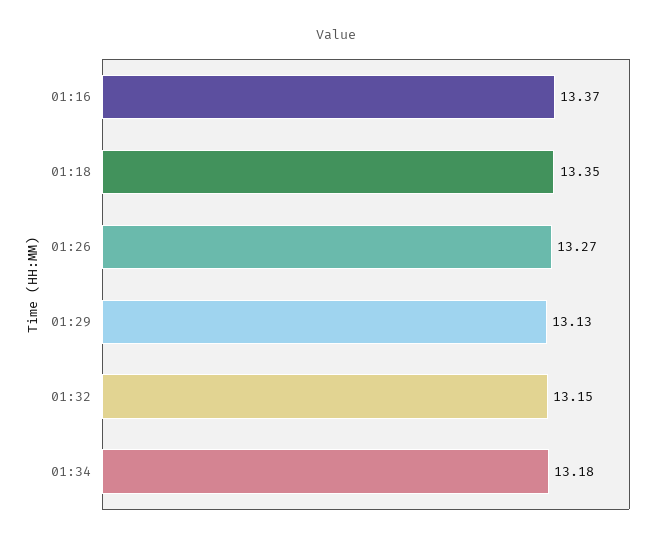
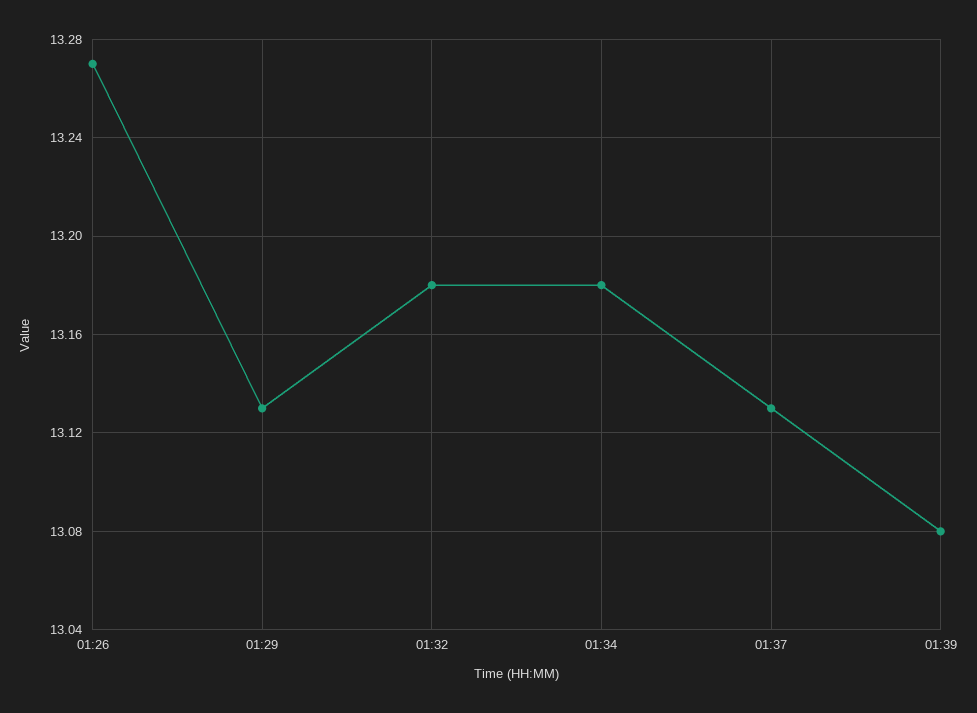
01:16: 13.37 -> none
01:18: 13.35 -> none
01:32: 13.15 -> 13.18
01:37: none -> 13.13
01:39: none -> 13.08

